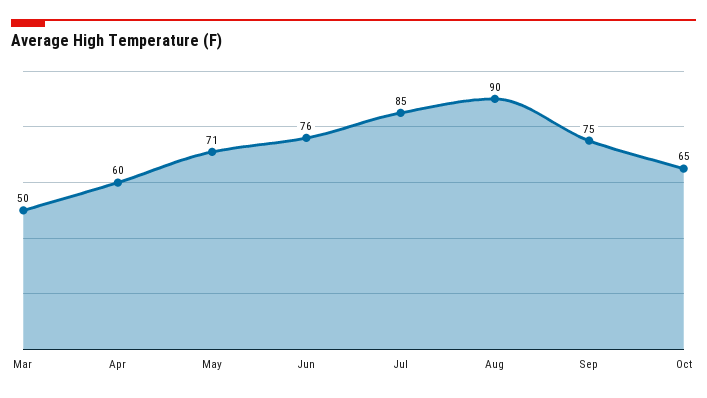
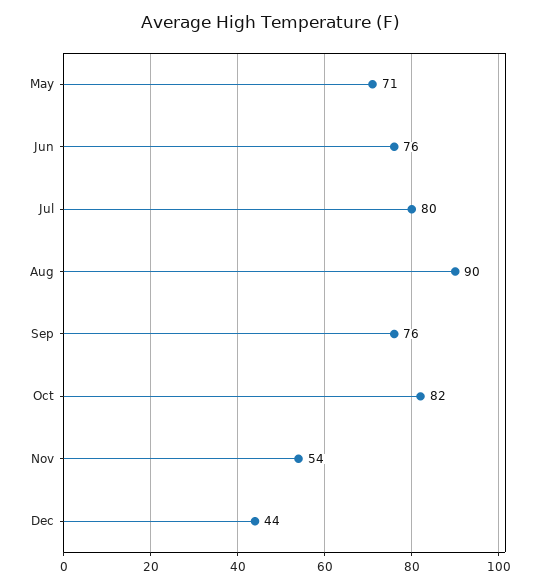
Mar: 50 -> none
Apr: 60 -> none
Jul: 85 -> 80
Sep: 75 -> 76
Oct: 65 -> 82
Nov: none -> 54
Dec: none -> 44

